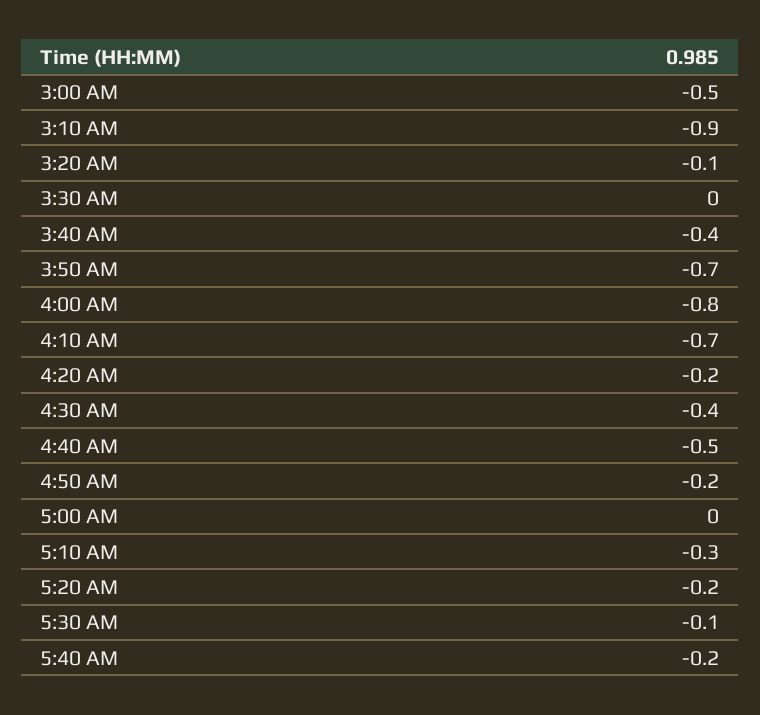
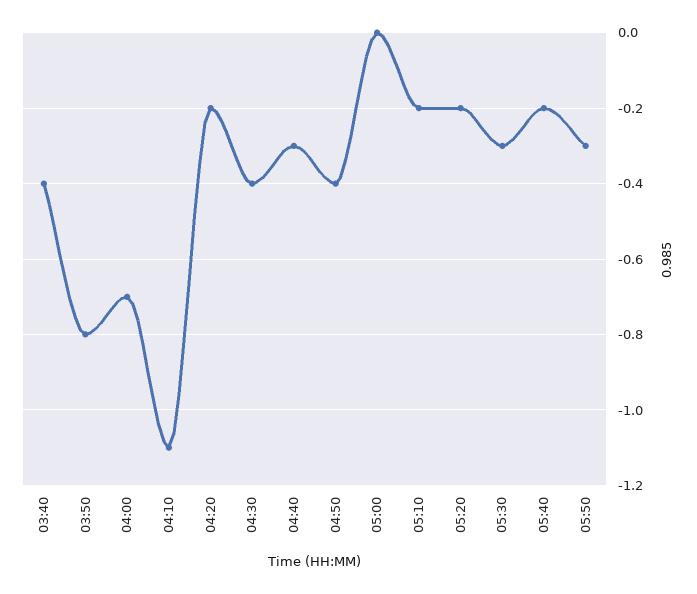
3:00 AM: -0.5 -> none
3:10 AM: -0.9 -> none
3:20 AM: -0.1 -> none
3:30 AM: 0 -> none
3:50 AM: -0.7 -> -0.8
4:00 AM: -0.8 -> -0.7
4:10 AM: -0.7 -> -1.1
4:40 AM: -0.5 -> -0.3
4:50 AM: -0.2 -> -0.4
5:10 AM: -0.3 -> -0.2
5:30 AM: -0.1 -> -0.3
05:50: none -> -0.3

